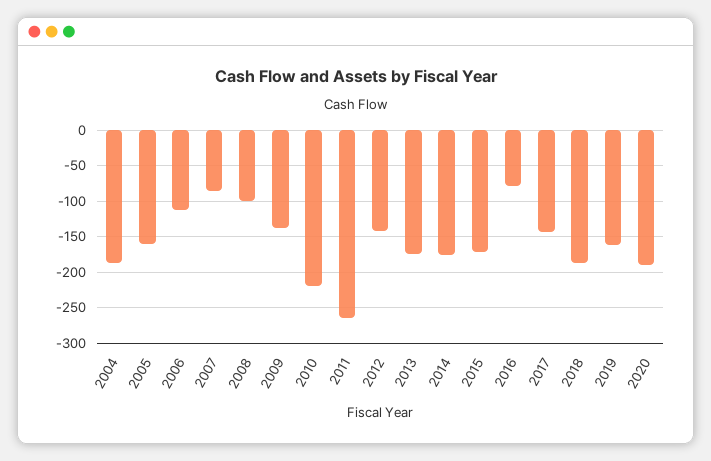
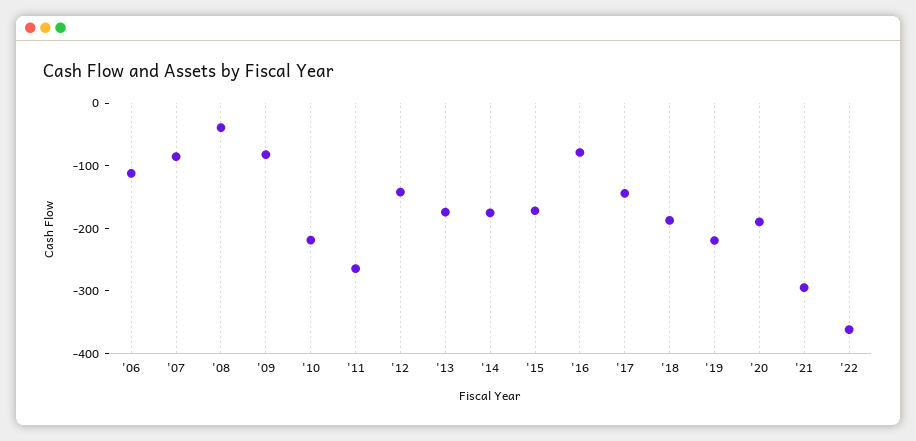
2004: -190 -> none
2005: -160 -> none
2008: -100 -> -40
2009: -140 -> -80
2019: -160 -> -220
'21: none -> -300
'22: none -> -360

